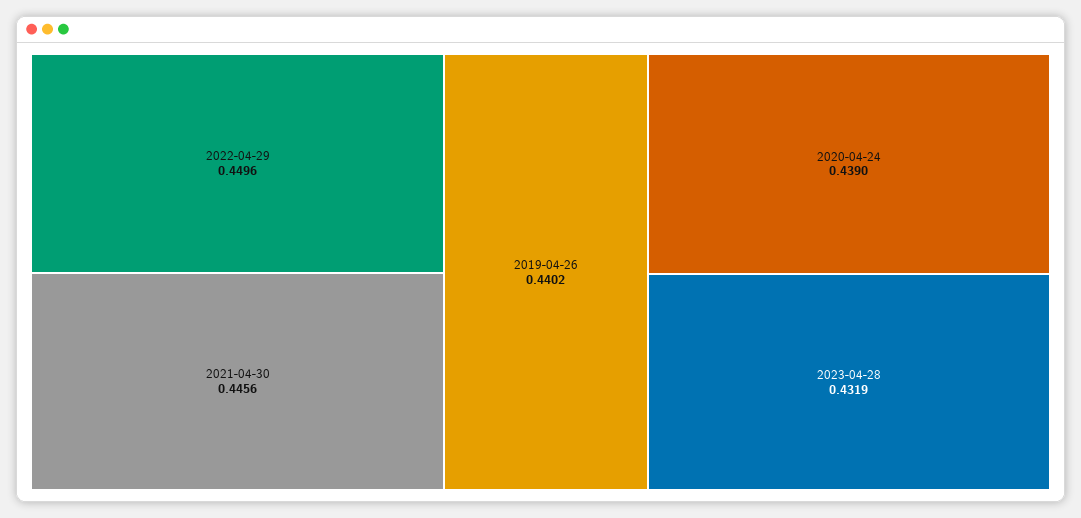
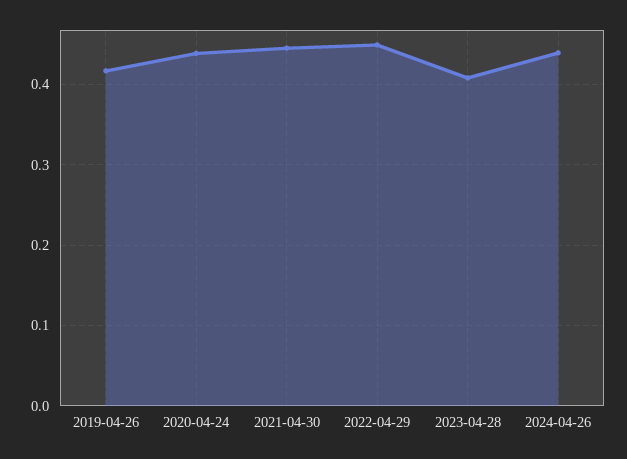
2019-04-26: 0.4402 -> 0.42
2023-04-28: 0.4319 -> 0.41
2024-04-26: none -> 0.44

